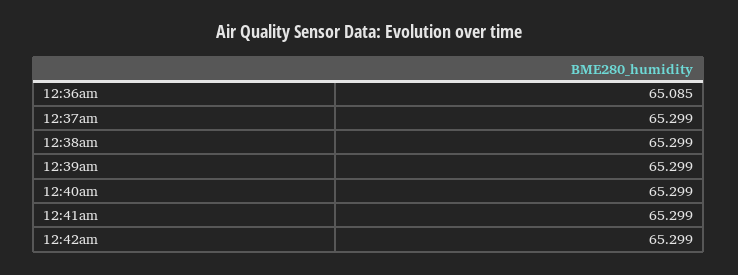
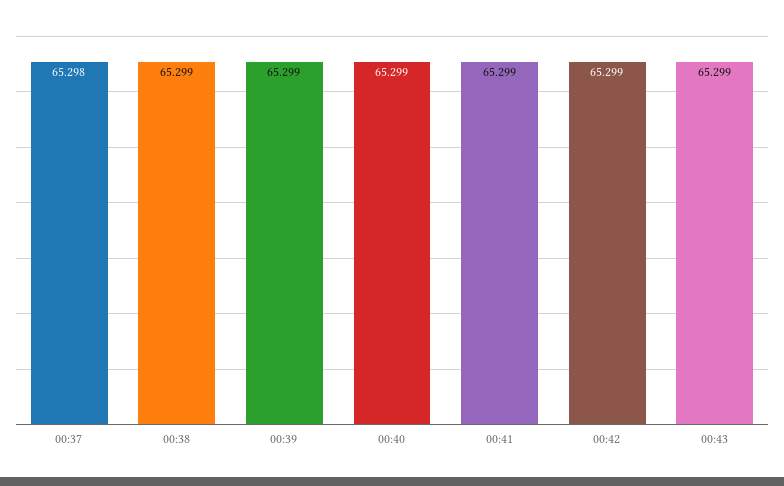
12:36am: 65.085 -> none
12:37am: 65.299 -> 65.298
00:43: none -> 65.299

